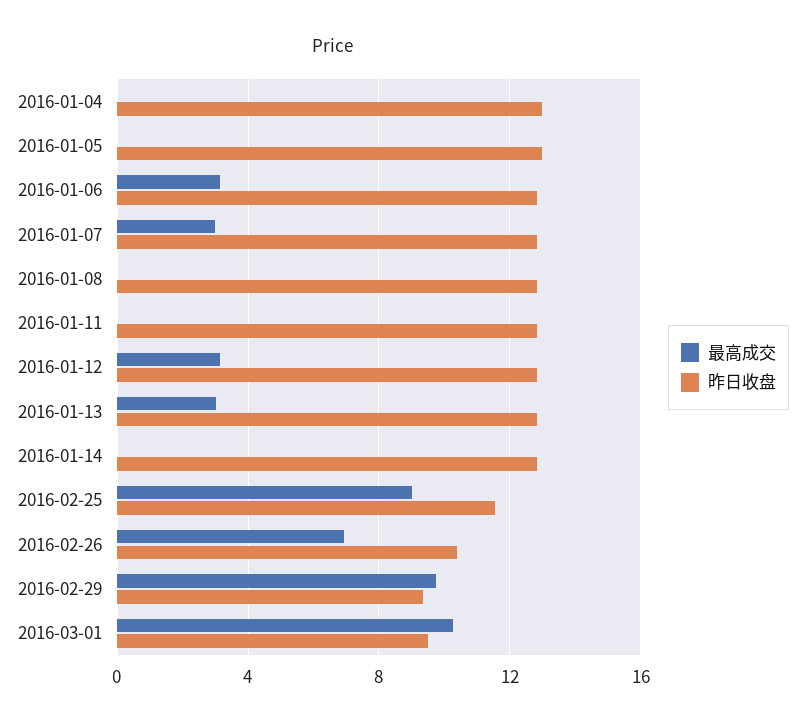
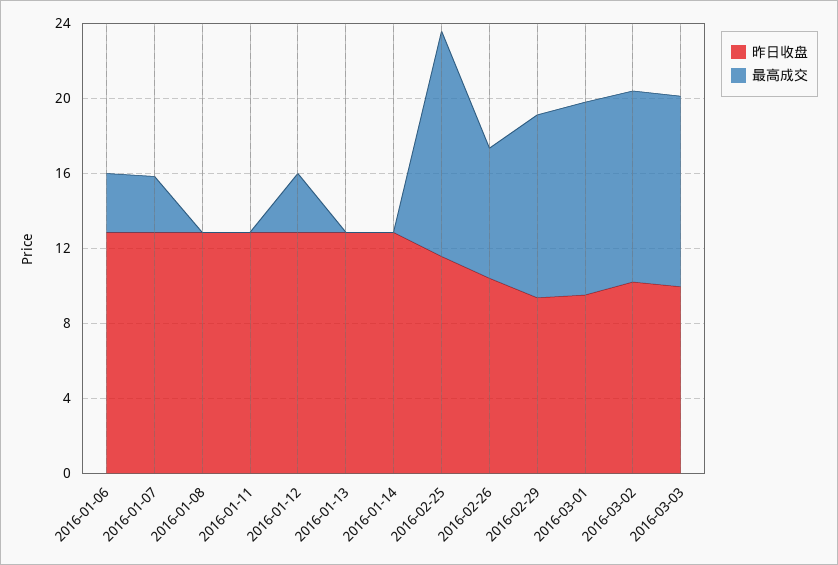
最高成交, 2016-01-04: 0 -> none
昨日收盘, 2016-01-04: 13 -> none
最高成交, 2016-01-05: 0 -> none
昨日收盘, 2016-01-05: 13 -> none
最高成交, 2016-01-13: 3 -> 0
最高成交, 2016-02-25: 9 -> 12
昨日收盘, 2016-03-02: none -> 10
最高成交, 2016-03-02: none -> 10
昨日收盘, 2016-03-03: none -> 10
最高成交, 2016-03-03: none -> 10

